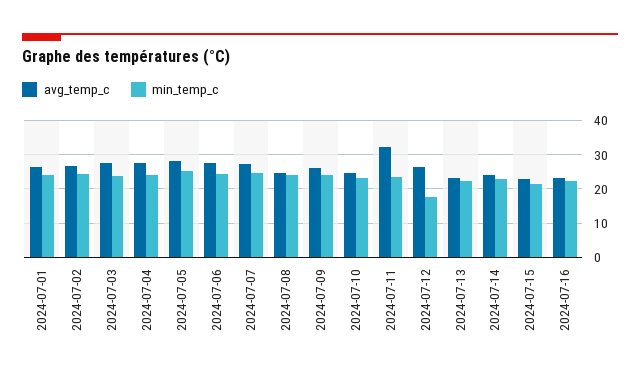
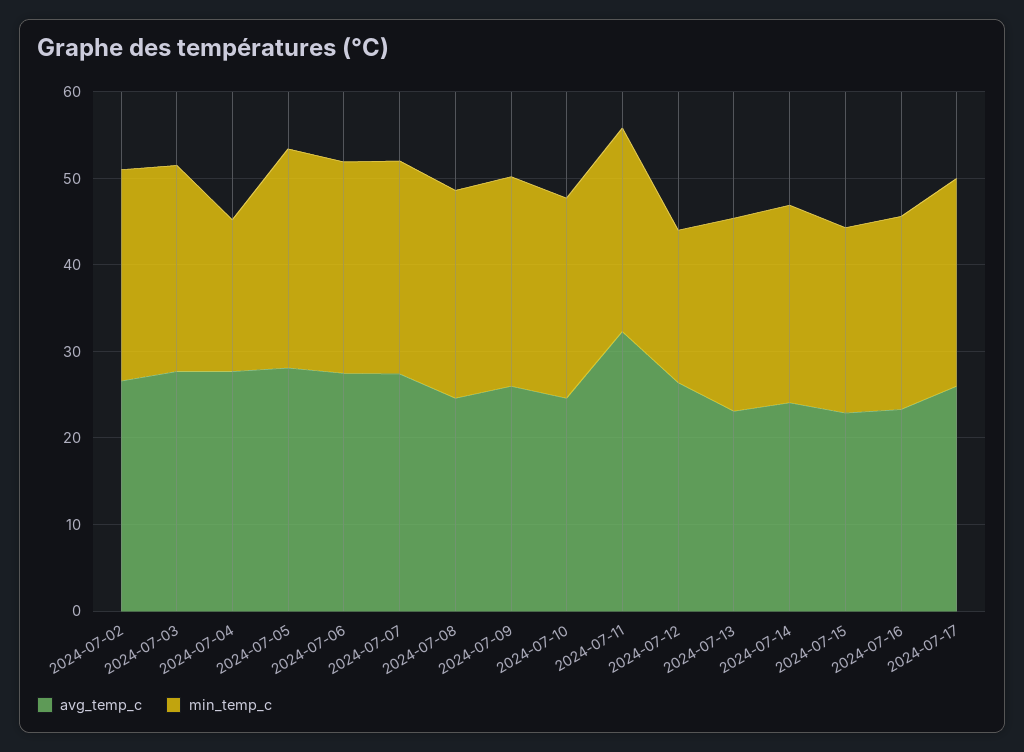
avg_temp_c, 2024-07-01: 26 -> none
min_temp_c, 2024-07-01: 24 -> none
min_temp_c, 2024-07-04: 24 -> 18
avg_temp_c, 2024-07-17: none -> 26
min_temp_c, 2024-07-17: none -> 24

